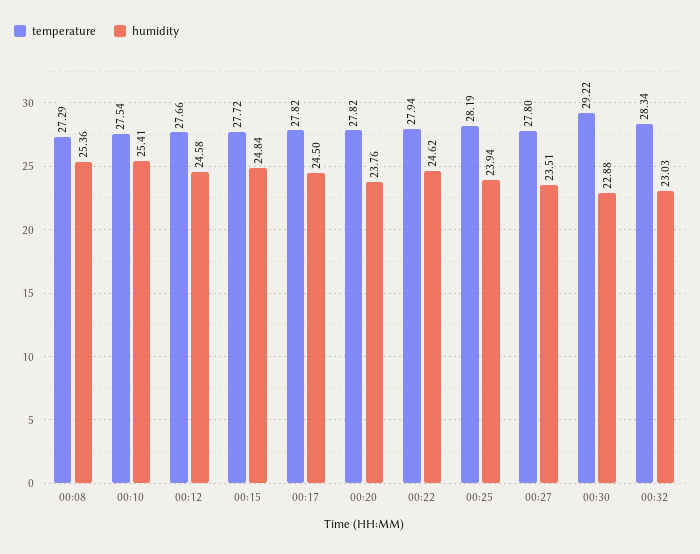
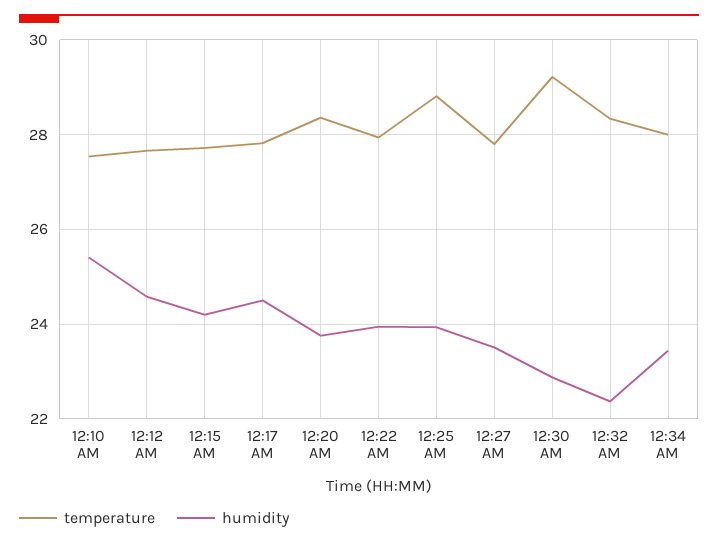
temperature, 00:08: 27.29 -> none
humidity, 00:08: 25.36 -> none
humidity, 00:15: 24.84 -> 24.2
temperature, 00:20: 27.82 -> 28.4
humidity, 00:22: 24.62 -> 24
temperature, 00:25: 28.19 -> 28.8
humidity, 00:32: 23.03 -> 22.4
temperature, 12:34 AM: none -> 28
humidity, 12:34 AM: none -> 23.4

